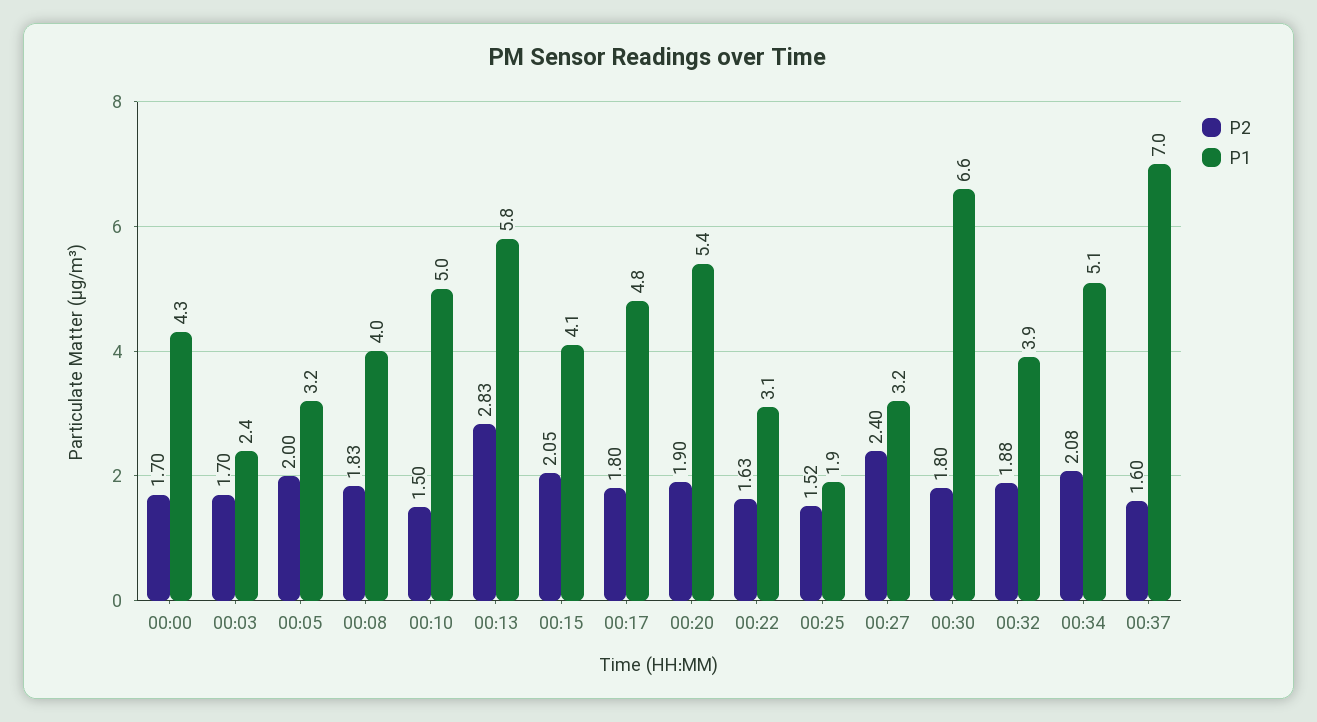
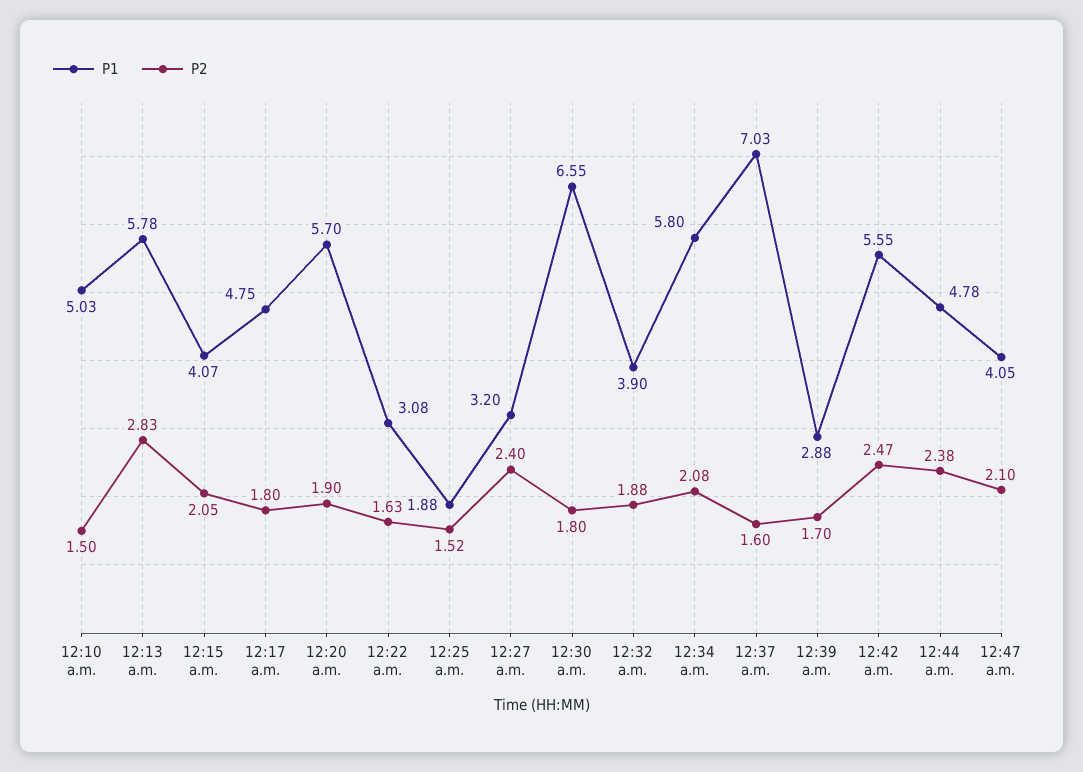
P2, 00:00: 1.7 -> none
P1, 00:00: 4.3 -> none
P2, 00:03: 1.7 -> none
P1, 00:03: 2.4 -> none
P2, 00:05: 2 -> none
P1, 00:05: 3.2 -> none
P2, 00:08: 1.83 -> none
P1, 00:08: 4 -> none
P1, 00:20: 5.4 -> 5.7
P1, 00:34: 5.1 -> 5.8
P1, 12:39 a.m.: none -> 2.88
P2, 12:39 a.m.: none -> 1.7
P1, 12:42 a.m.: none -> 5.55
P2, 12:42 a.m.: none -> 2.47
P1, 12:44 a.m.: none -> 4.78
P2, 12:44 a.m.: none -> 2.38
P1, 12:47 a.m.: none -> 4.05
P2, 12:47 a.m.: none -> 2.1

